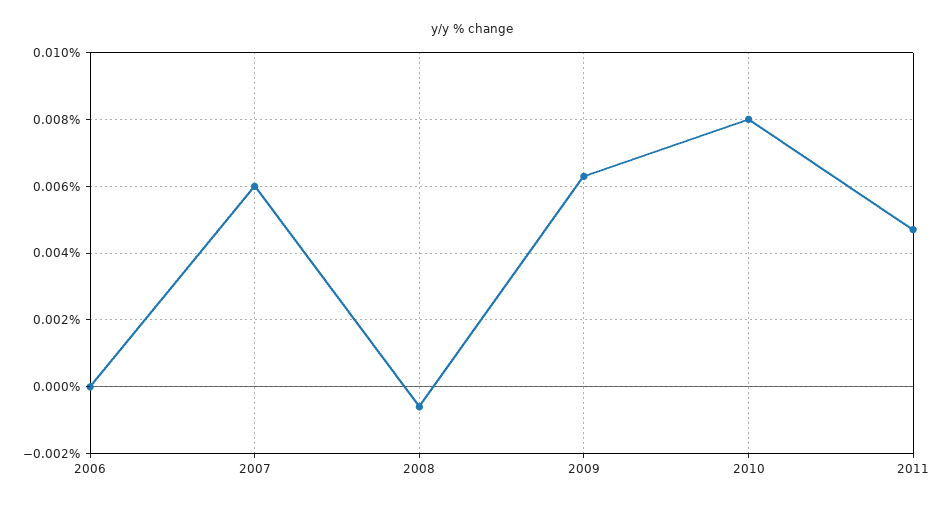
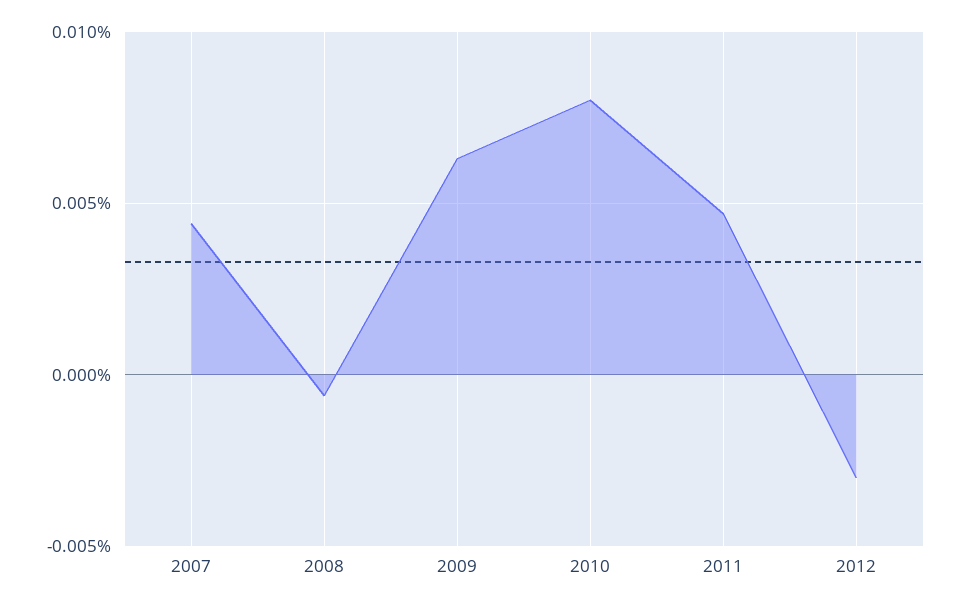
2006: 0 -> none
2007: 0.006 -> 0.0045
2012: none -> -0.003

